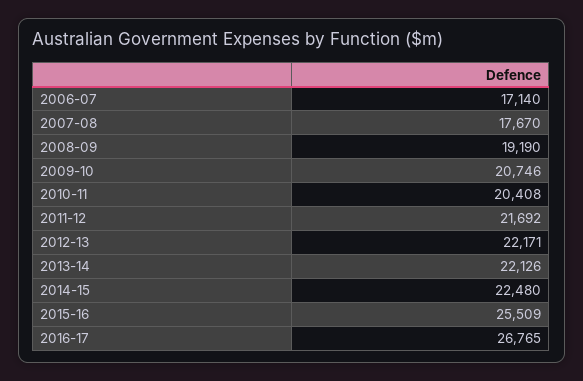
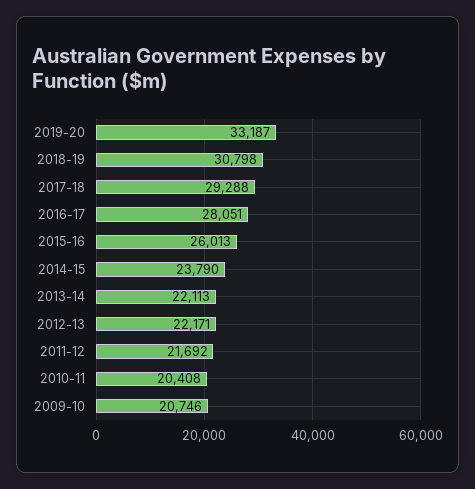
2006-07: 17140 -> none
2007-08: 17670 -> none
2008-09: 19190 -> none
2013-14: 22126 -> 22113
2014-15: 22480 -> 23790
2015-16: 25509 -> 26013
2016-17: 26765 -> 28051
2019-20: none -> 33187
2018-19: none -> 30798
2017-18: none -> 29288

